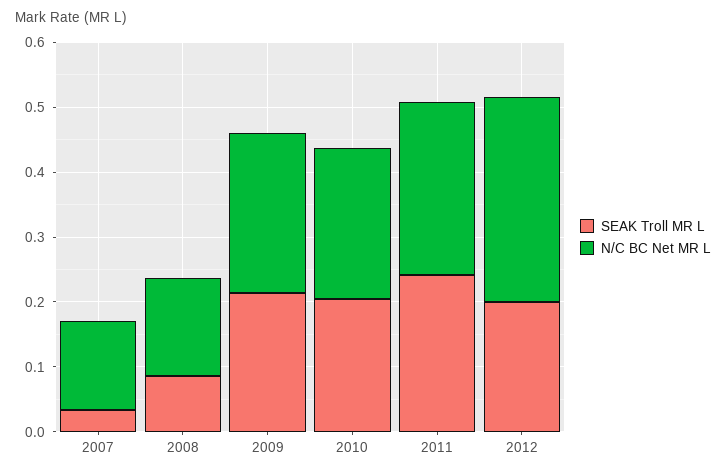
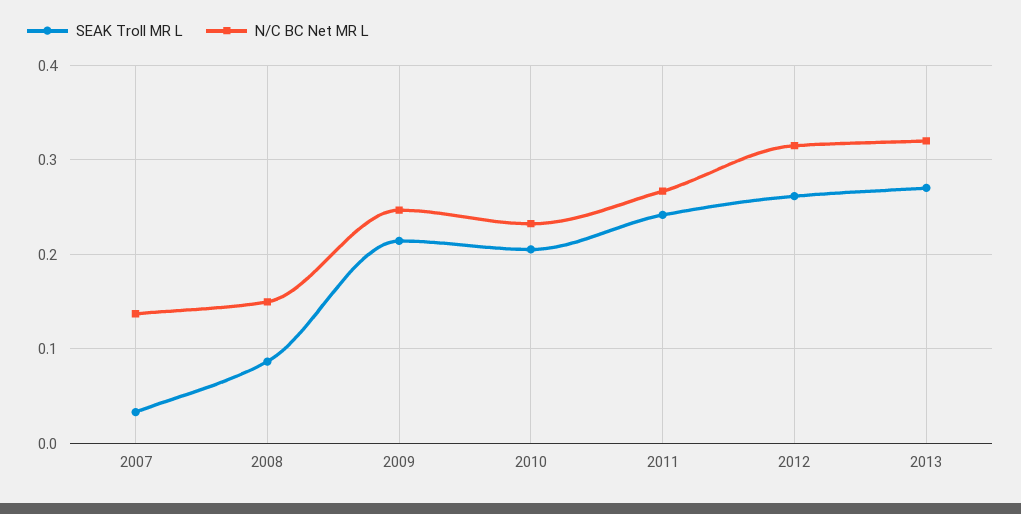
SEAK Troll MR L, 2012: 0.2 -> 0.26
SEAK Troll MR L, 2013: none -> 0.27
N/C BC Net MR L, 2013: none -> 0.32

